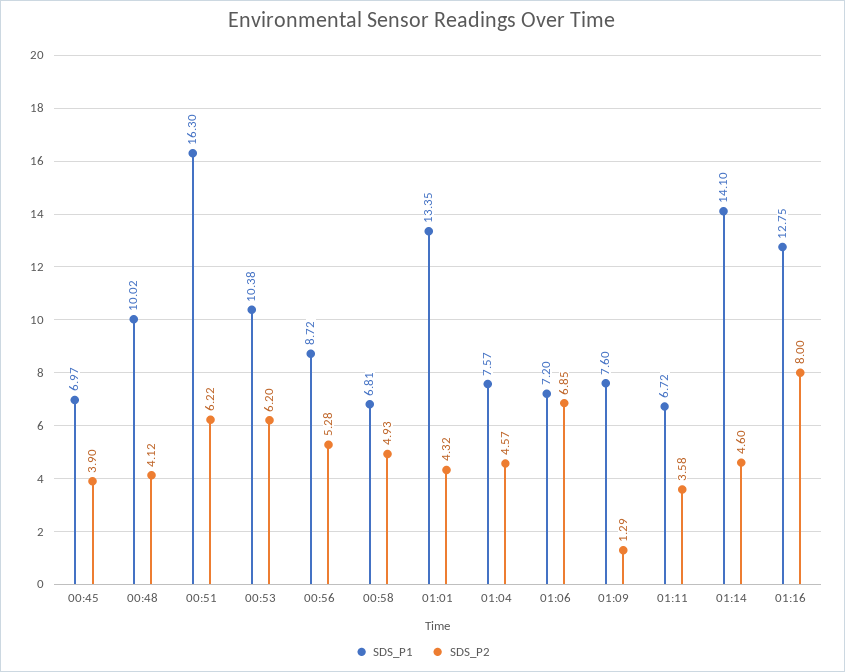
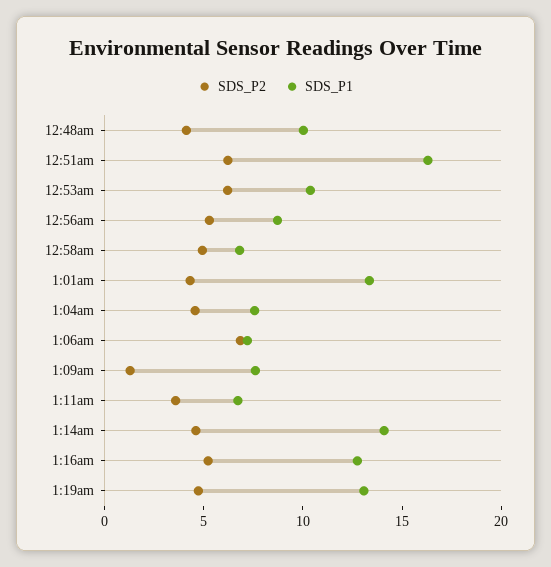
SDS_P1, 00:45: 6.97 -> none
SDS_P2, 00:45: 3.9 -> none
SDS_P2, 01:16: 8 -> 5
SDS_P2, 1:19am: none -> 5
SDS_P1, 1:19am: none -> 13

